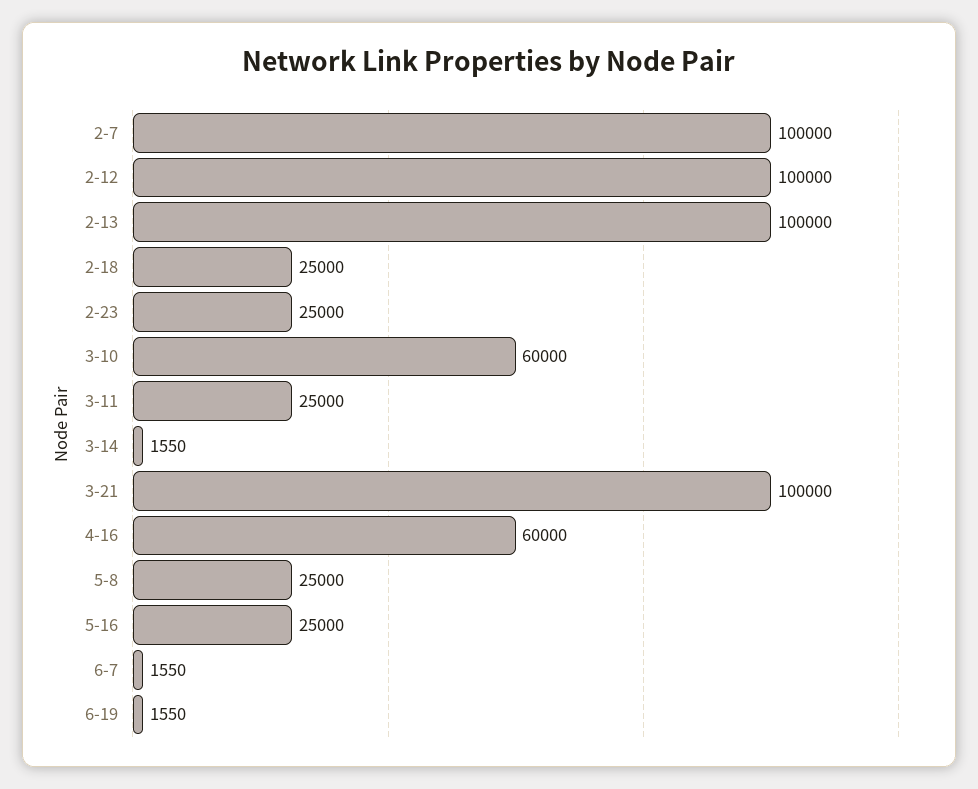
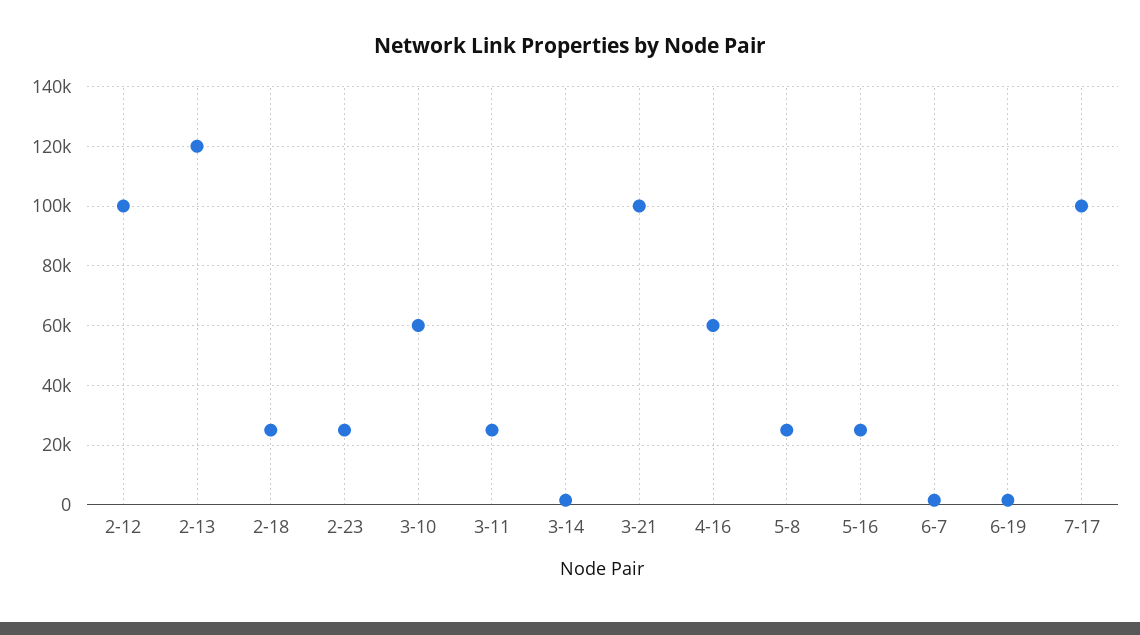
2-7: 100000 -> none
2-13: 100000 -> 120000
7-17: none -> 100000

